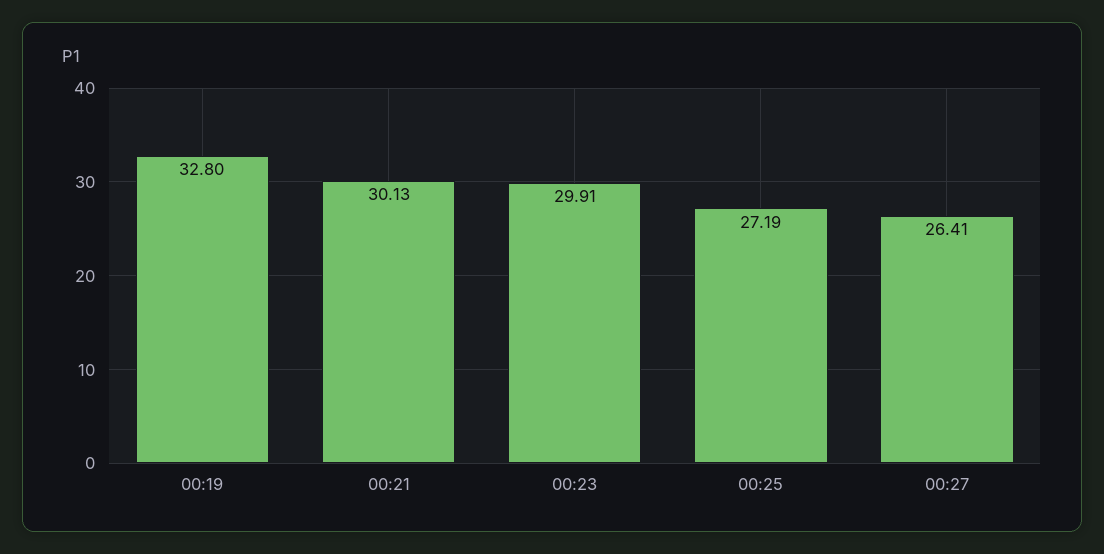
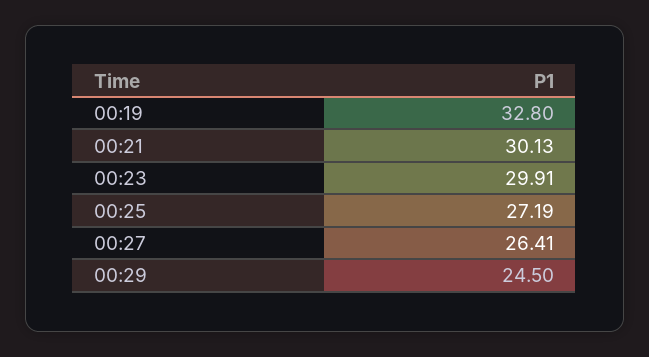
00:29: none -> 24.5

